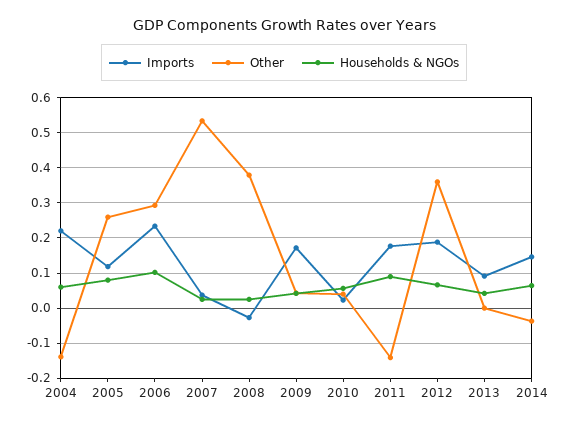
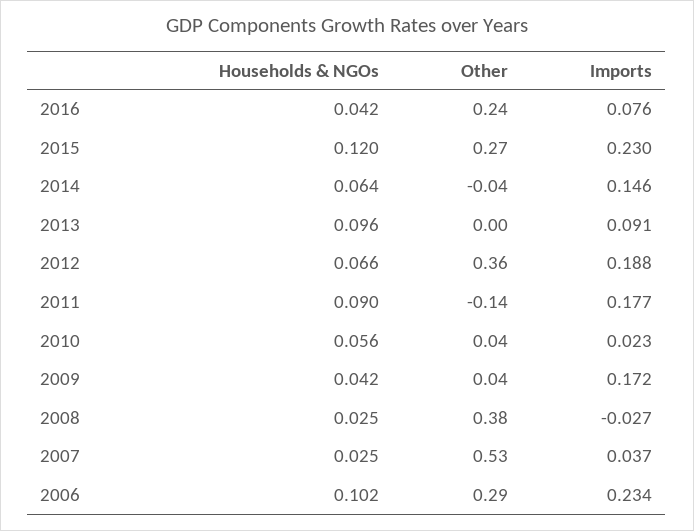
Imports, 2004: 0.22 -> none
Other, 2004: -0.14 -> none
Households & NGOs, 2004: 0.06 -> none
Imports, 2005: 0.12 -> none
Other, 2005: 0.26 -> none
Households & NGOs, 2005: 0.08 -> none
Households & NGOs, 2013: 0.04 -> 0.096
Households & NGOs, 2016: none -> 0.042
Other, 2016: none -> 0.24
Imports, 2016: none -> 0.076
Households & NGOs, 2015: none -> 0.12
Other, 2015: none -> 0.27
Imports, 2015: none -> 0.23

